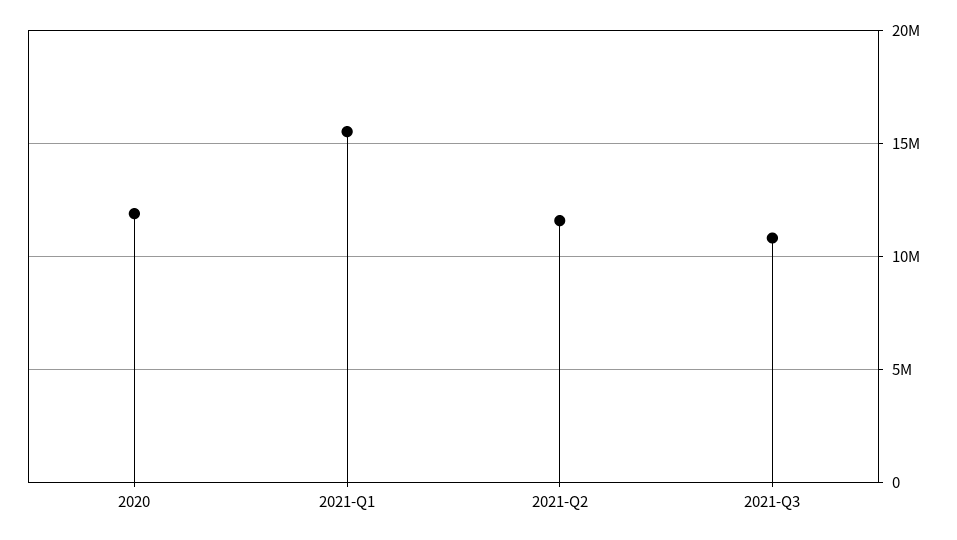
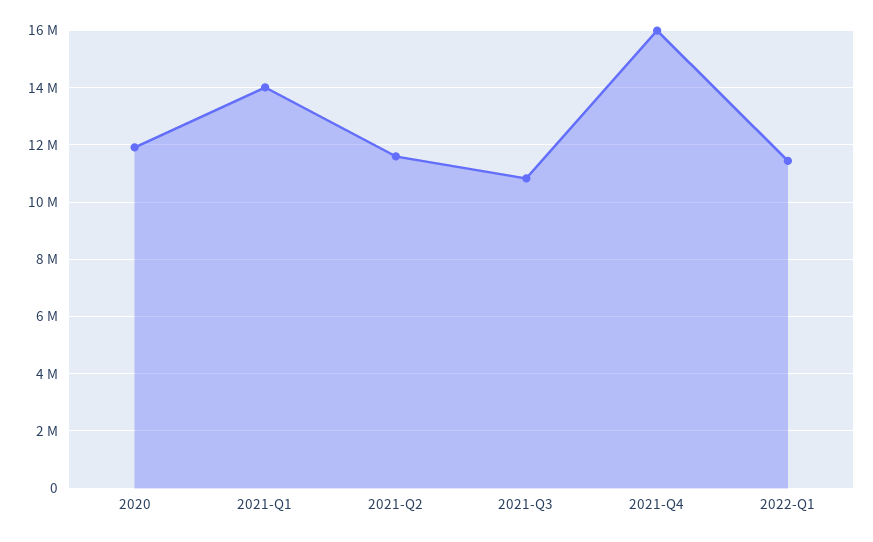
2021-Q1: 15500000 -> 14000000
2021-Q4: none -> 16000000
2022-Q1: none -> 11500000

